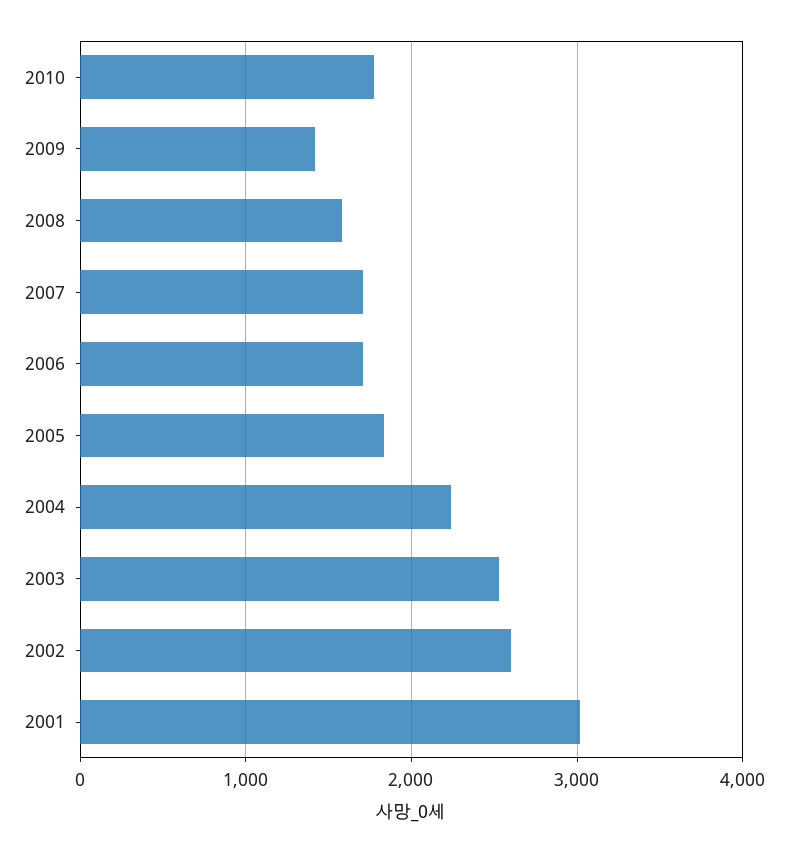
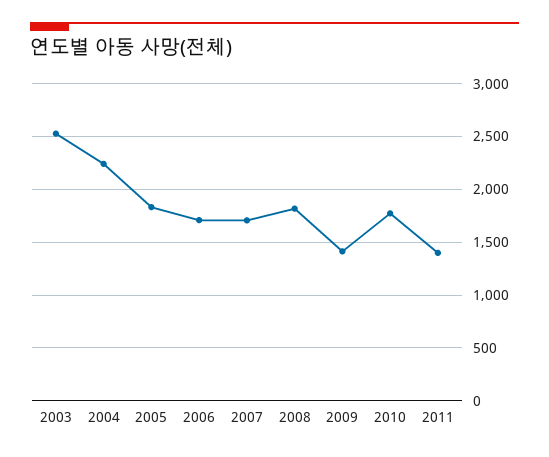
2008: 1600 -> 1800
2002: 2600 -> none
2001: 3000 -> none
2011: none -> 1400

